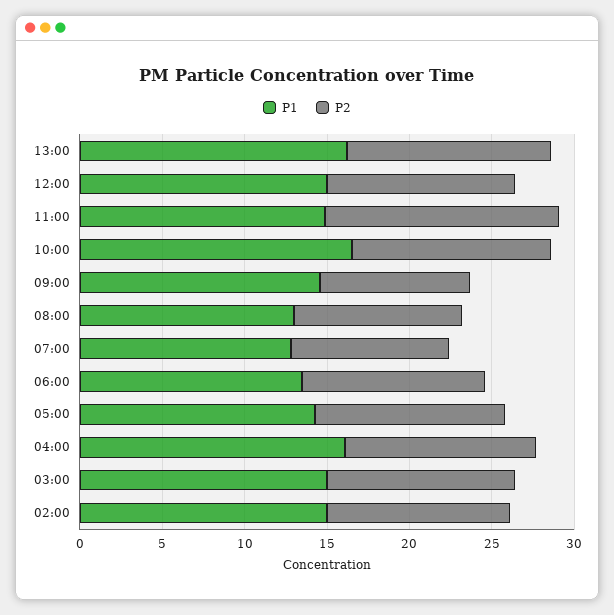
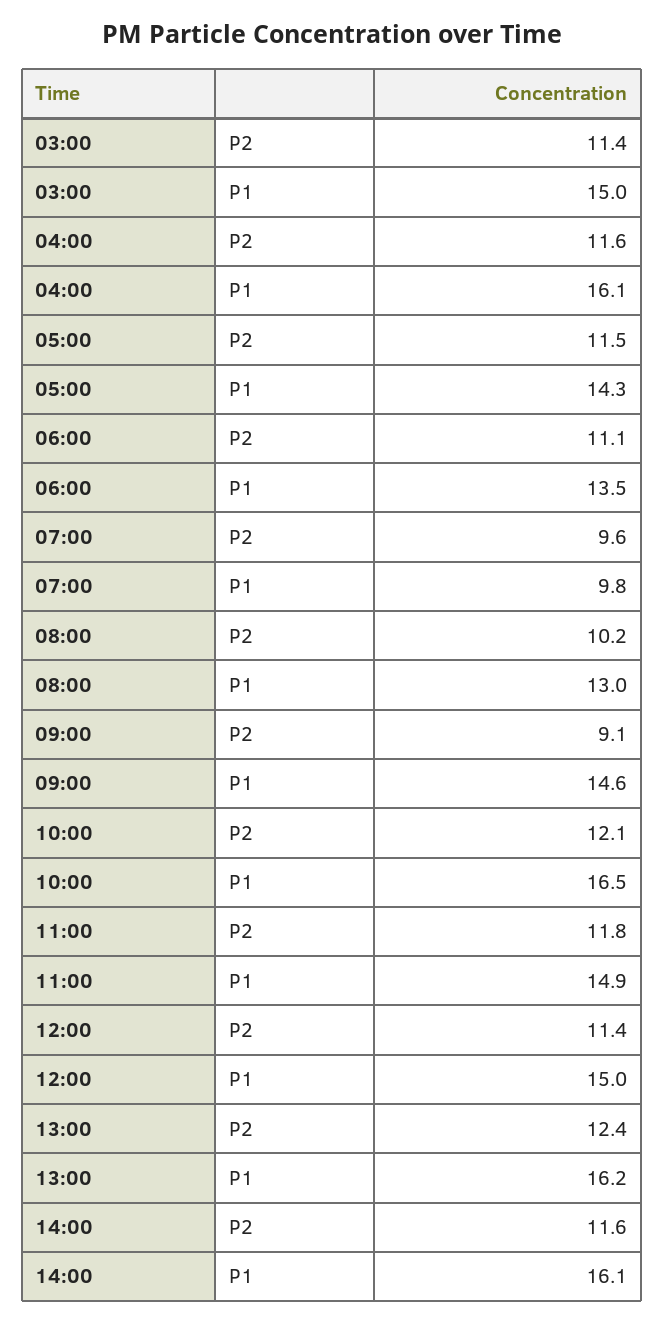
P2, 11:00: 14 -> 11.8
P1, 07:00: 13 -> 9.8
P1, 02:00: 15 -> none
P2, 02:00: 11 -> none
P2, 14:00: none -> 11.6
P1, 14:00: none -> 16.1

